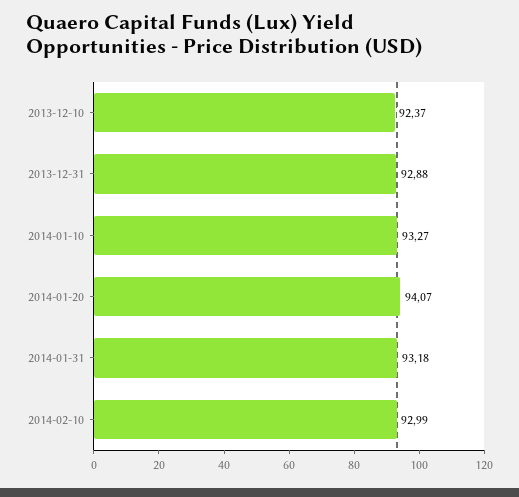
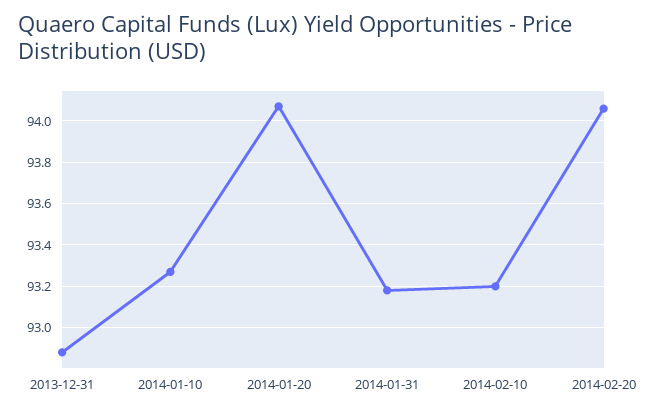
2013-12-10: 92.37 -> none
2014-02-10: 92.99 -> 93.2
2014-02-20: none -> 94.05

